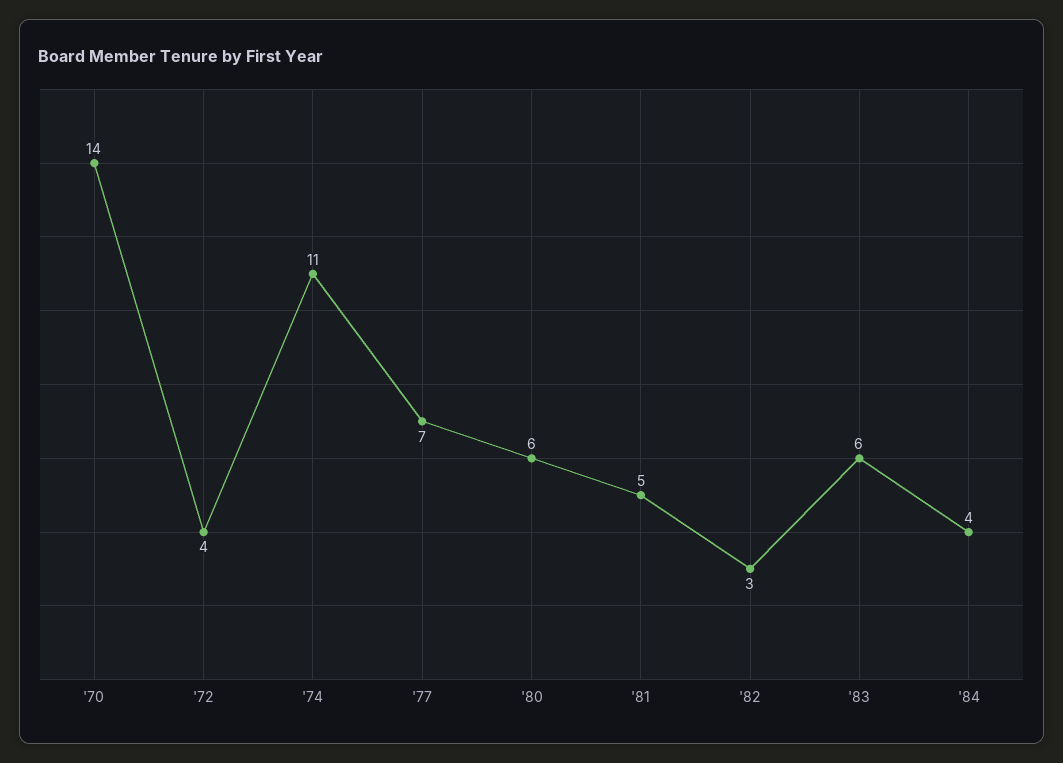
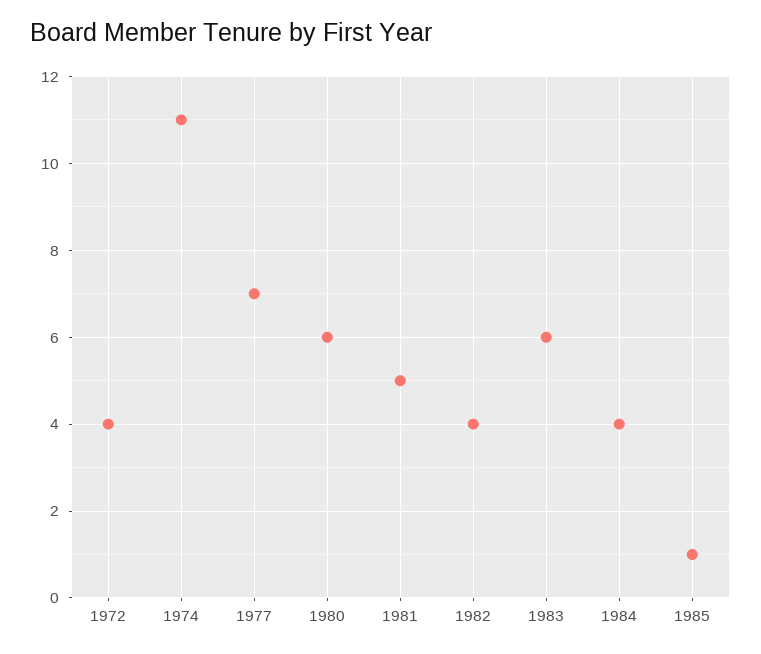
'70: 14 -> none
'82: 3 -> 4
1985: none -> 1

